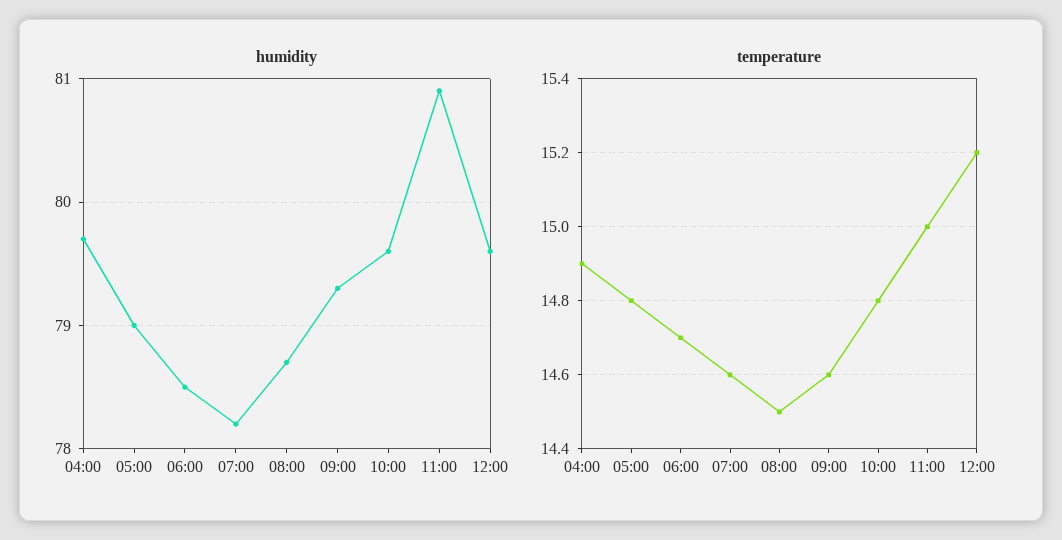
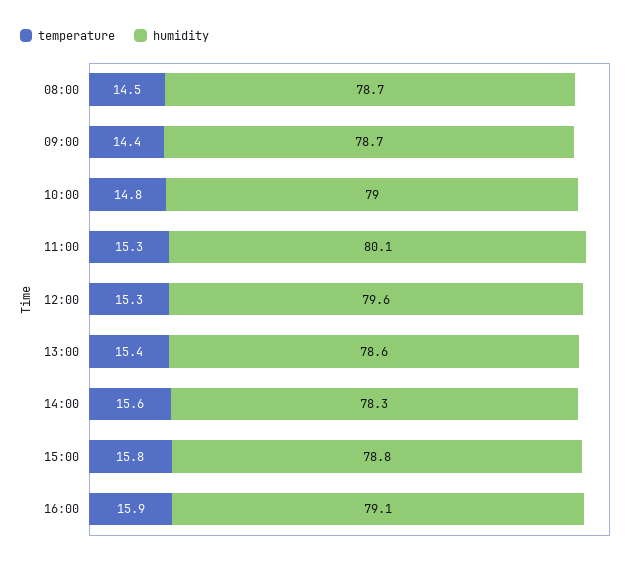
humidity, 04:00: 79.7 -> none
humidity, 05:00: 79 -> none
humidity, 06:00: 78.5 -> none
humidity, 07:00: 78.2 -> none
humidity, 09:00: 79.3 -> 78.7
humidity, 10:00: 79.6 -> 79
humidity, 11:00: 80.9 -> 80.1
temperature, 04:00: 14.9 -> none
temperature, 05:00: 14.8 -> none
temperature, 06:00: 14.7 -> none
temperature, 07:00: 14.6 -> none
temperature, 09:00: 14.6 -> 14.4
temperature, 11:00: 15 -> 15.3
temperature, 12:00: 15.2 -> 15.3
temperature, 13:00: none -> 15.4
humidity, 13:00: none -> 78.6
temperature, 14:00: none -> 15.6
humidity, 14:00: none -> 78.3
temperature, 15:00: none -> 15.8
humidity, 15:00: none -> 78.8
temperature, 16:00: none -> 15.9
humidity, 16:00: none -> 79.1

